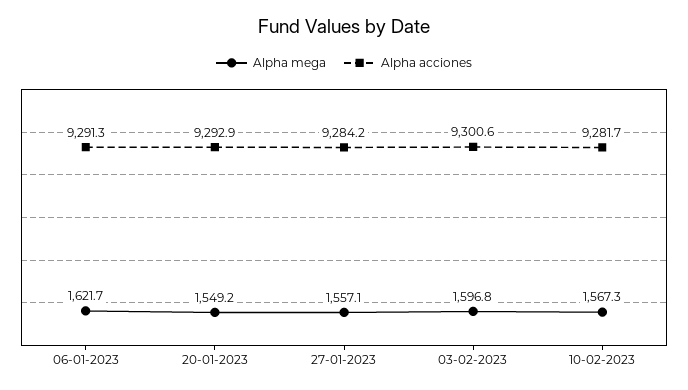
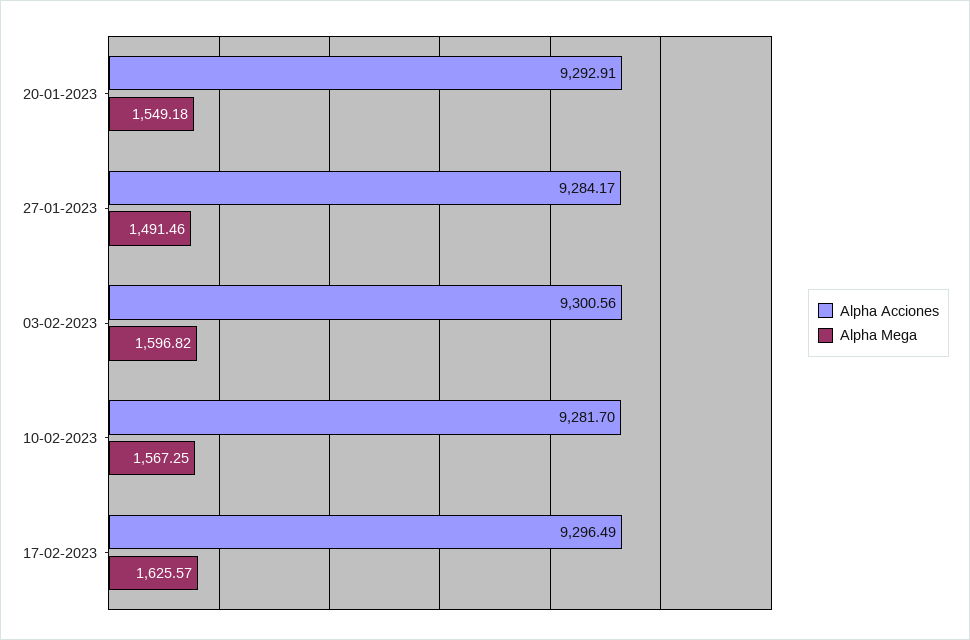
Alpha mega, 06-01-2023: 1621.7 -> none
Alpha acciones, 06-01-2023: 9291.3 -> none
Alpha mega, 27-01-2023: 1557.1 -> 1491.46
Alpha acciones, 17-02-2023: none -> 9296.49
Alpha mega, 17-02-2023: none -> 1625.57

